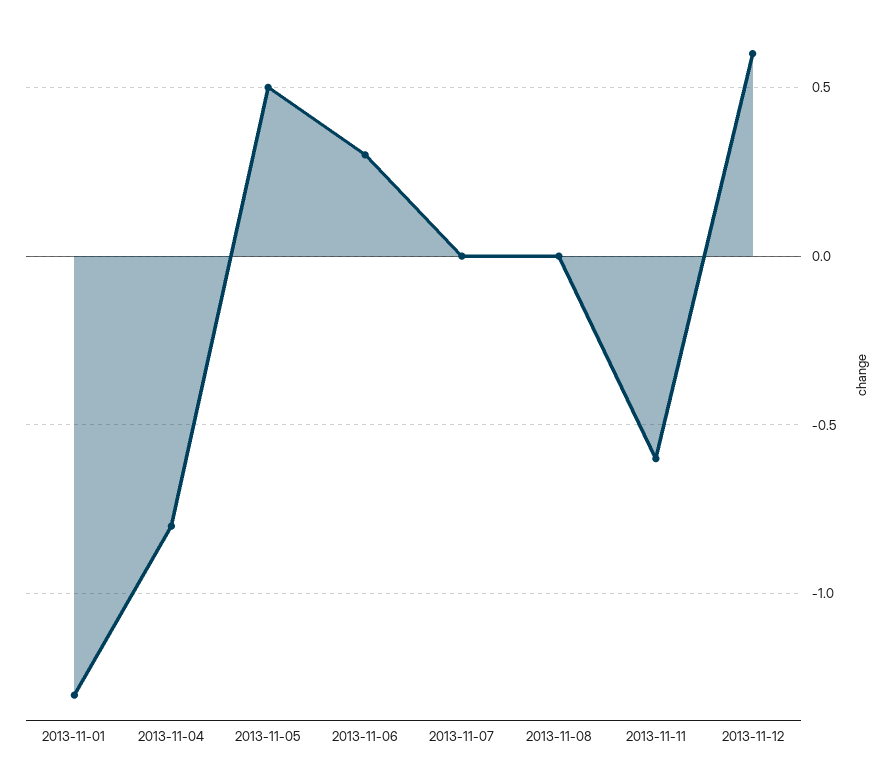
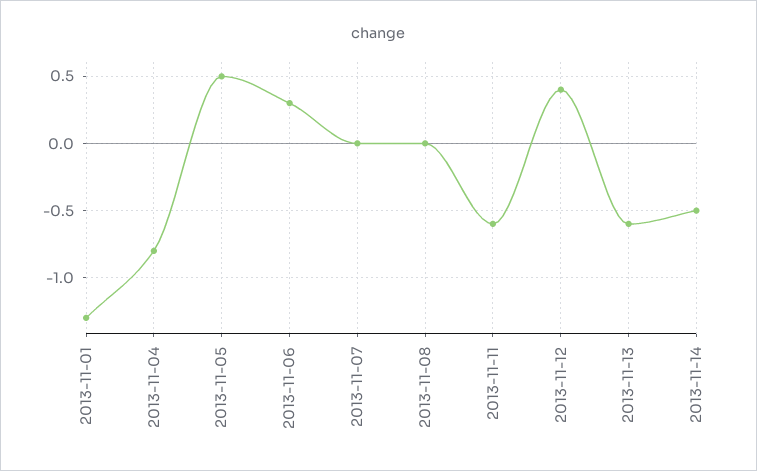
2013-11-12: 0.6 -> 0.4
2013-11-13: none -> -0.6
2013-11-14: none -> -0.5

